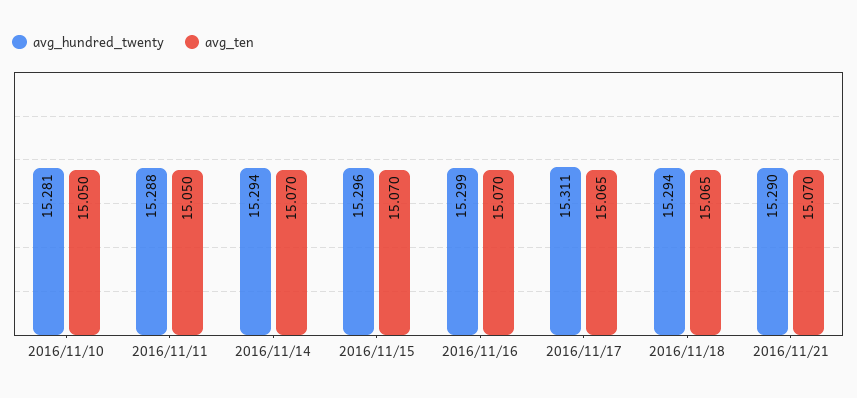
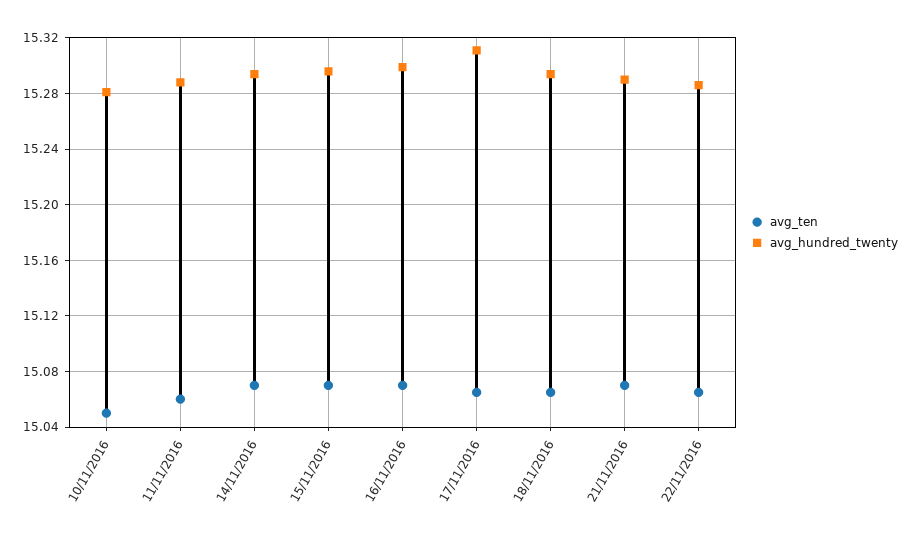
avg_ten, 2016/11/11: 15.05 -> 15.06
avg_ten, 22/11/2016: none -> 15.065
avg_hundred_twenty, 22/11/2016: none -> 15.285

